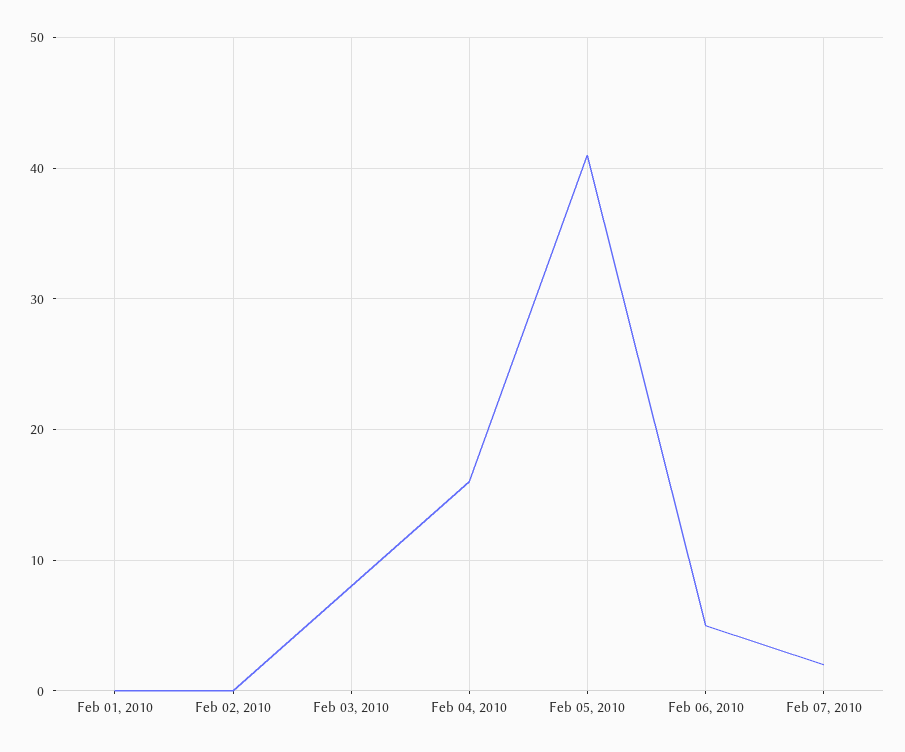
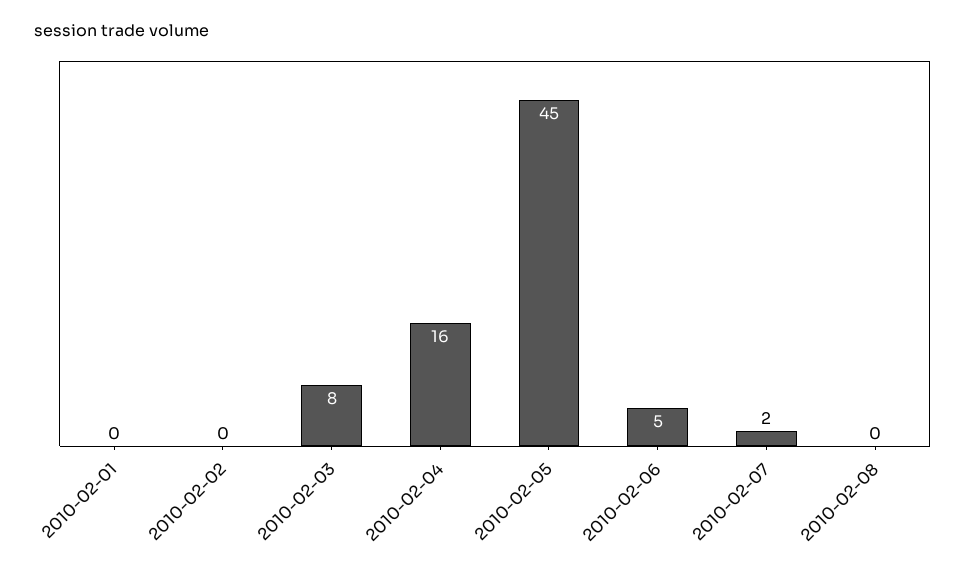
Feb 05, 2010: 41 -> 45
2010-02-08: none -> 0

